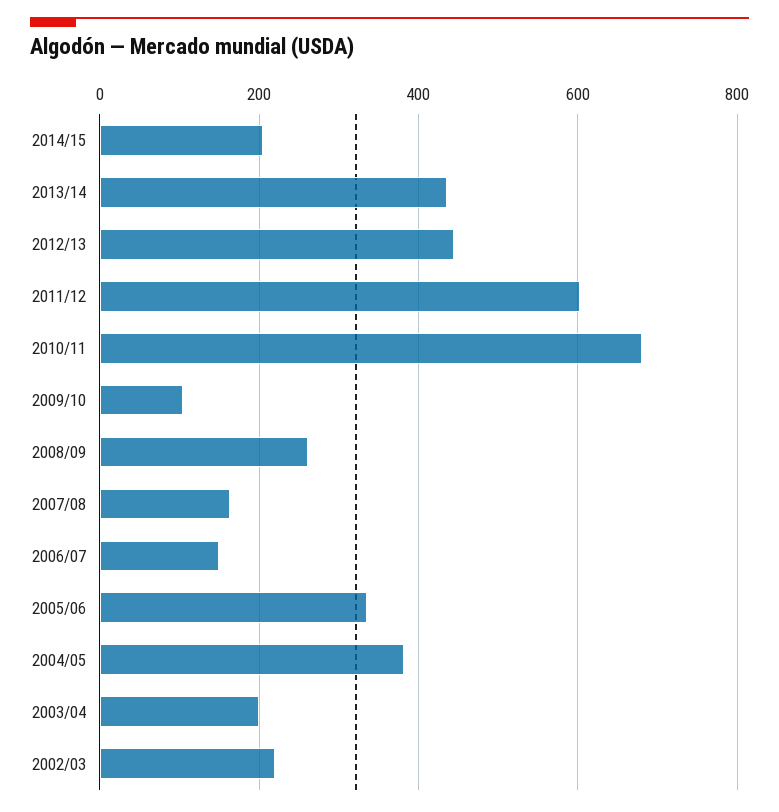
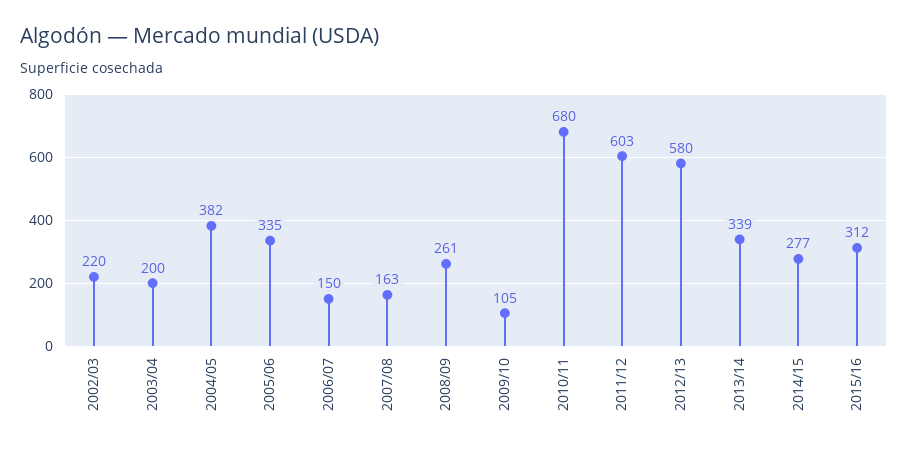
2014/15: 200 -> 277
2013/14: 440 -> 339
2012/13: 440 -> 580
2015/16: none -> 312

